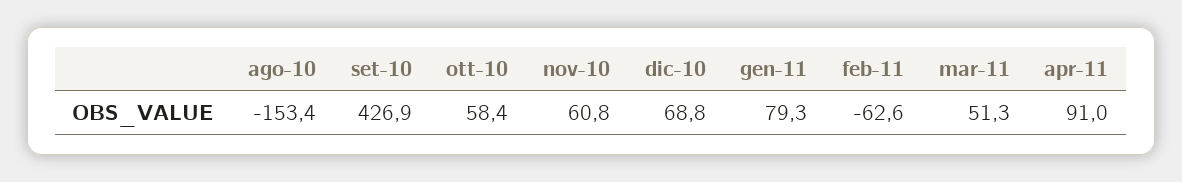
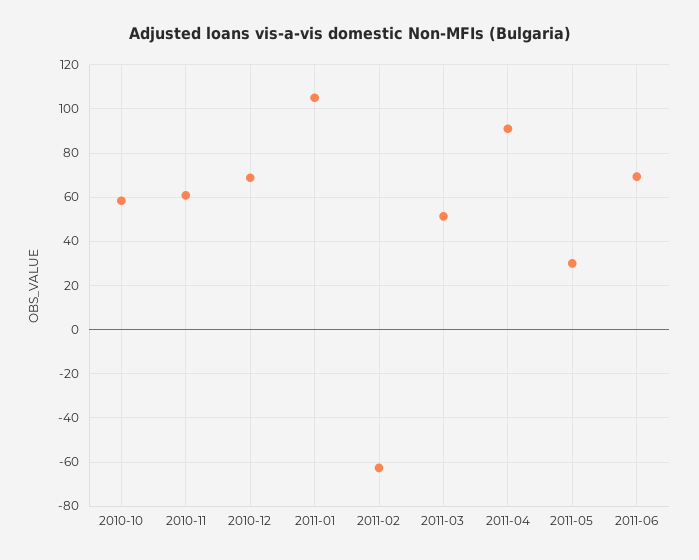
ago-10: -153.4 -> none
set-10: 426.9 -> none
gen-11: 79.3 -> 105
2011-05: none -> 30
2011-06: none -> 70

